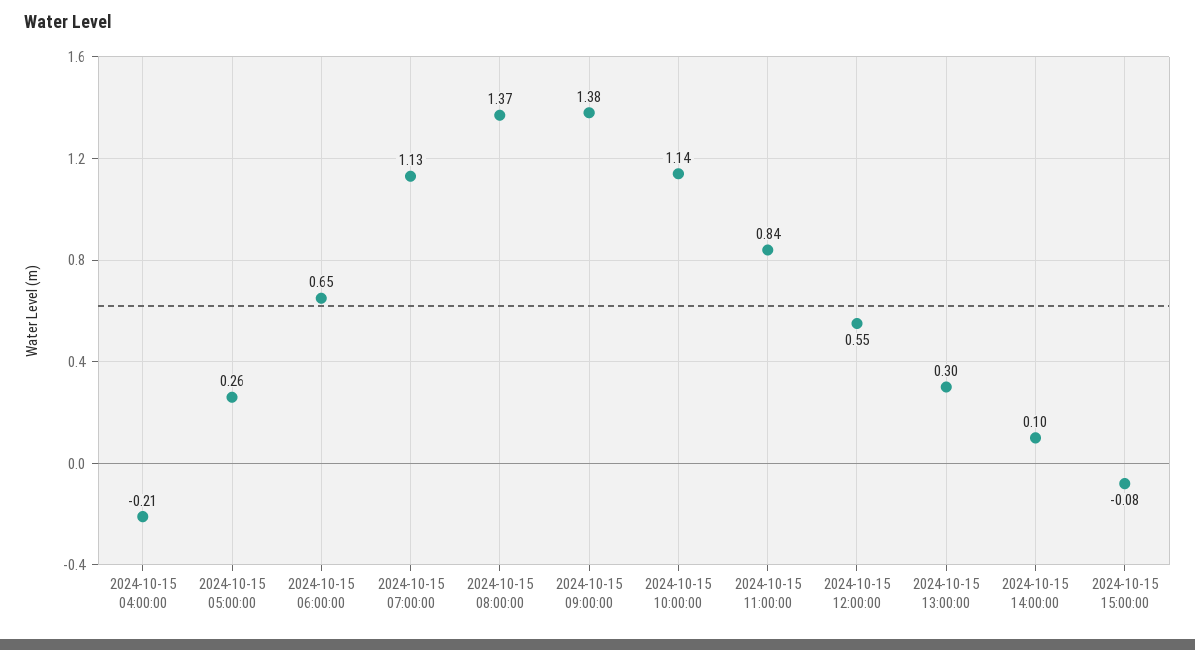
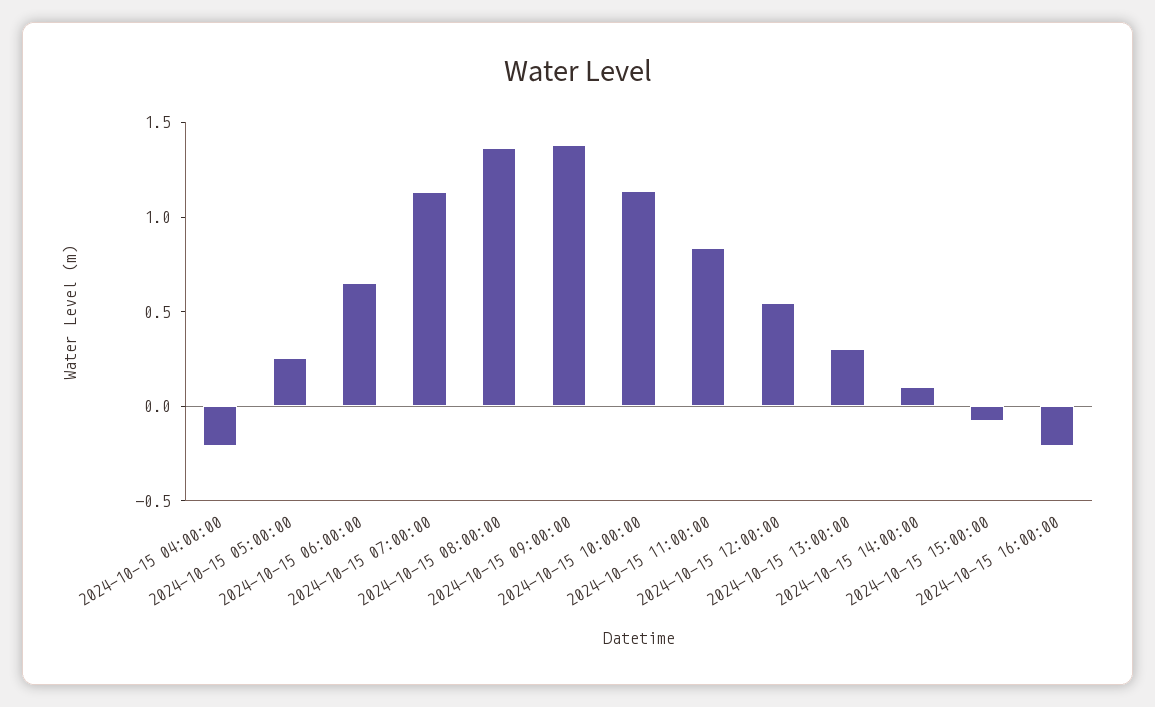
2024-10-15 16:00:00: none -> -0.2

